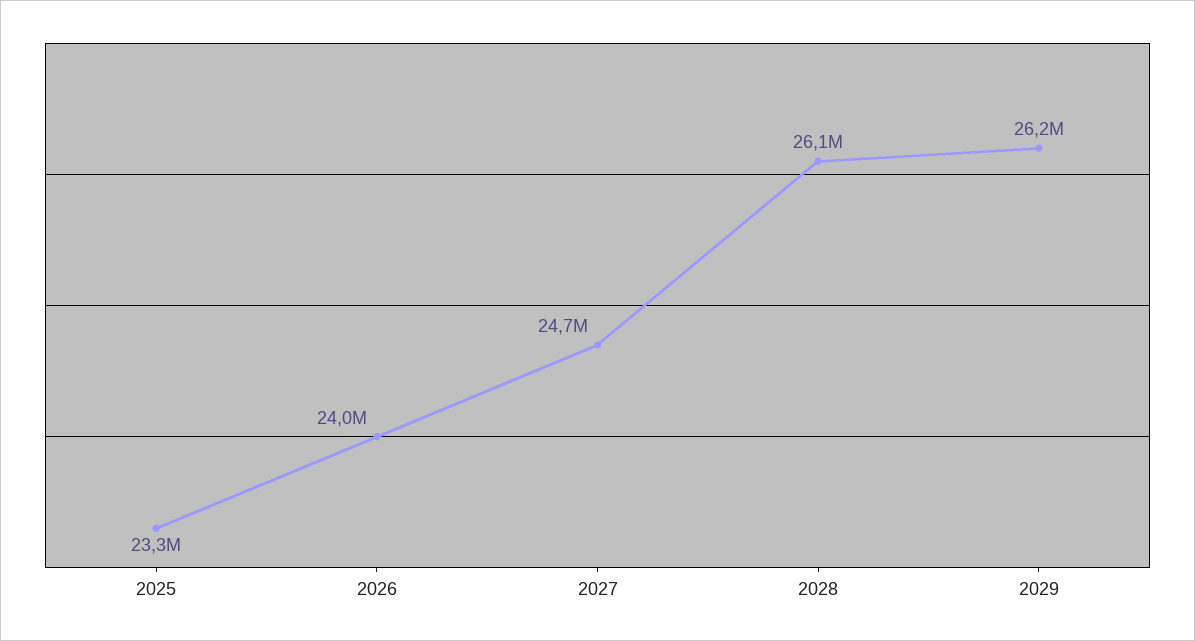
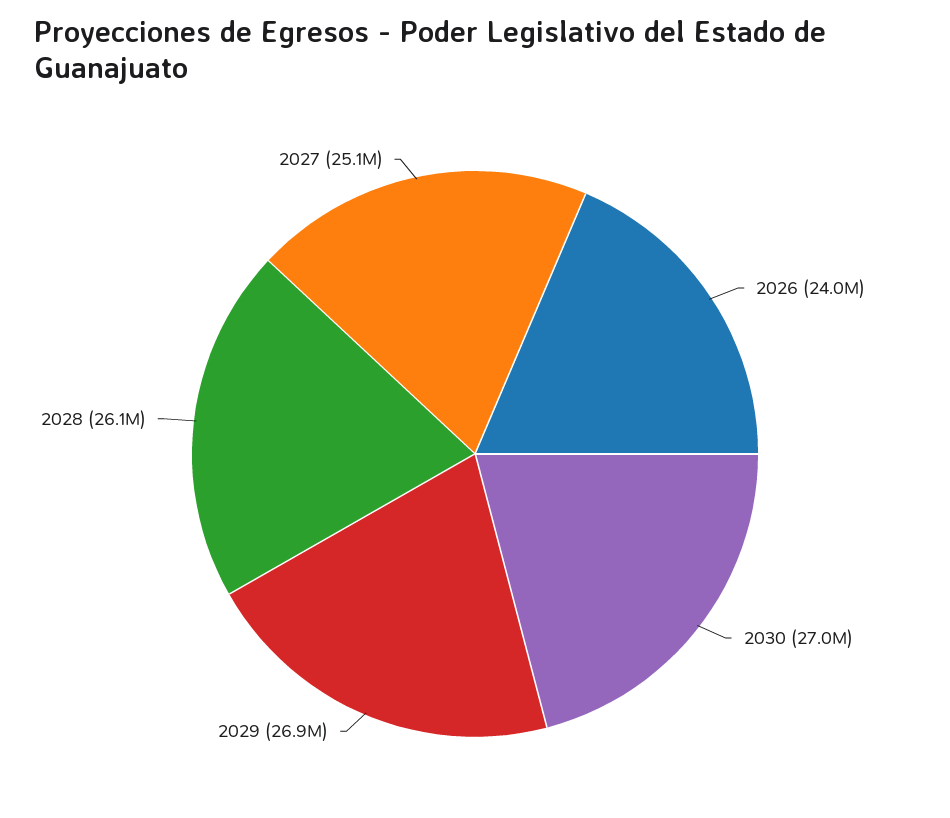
2025: 23300000 -> none
2027: 24700000 -> 25100000
2029: 26200000 -> 26900000
2030: none -> 27000000

